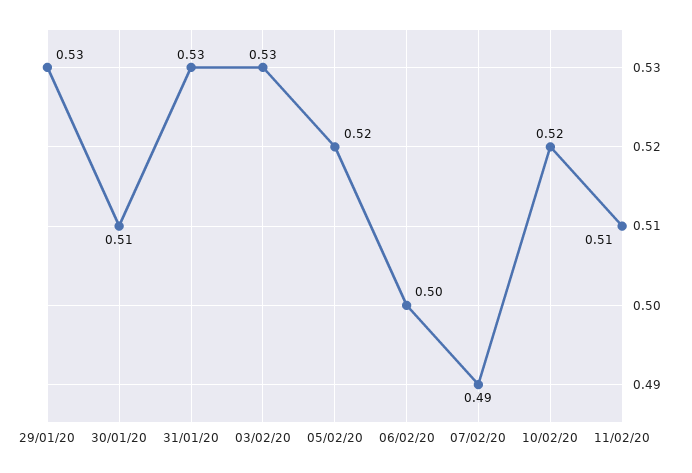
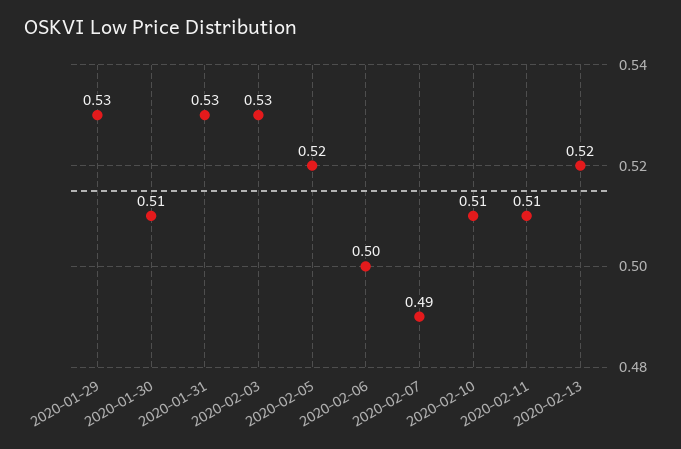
10/02/20: 0.52 -> 0.51
2020-02-13: none -> 0.52

